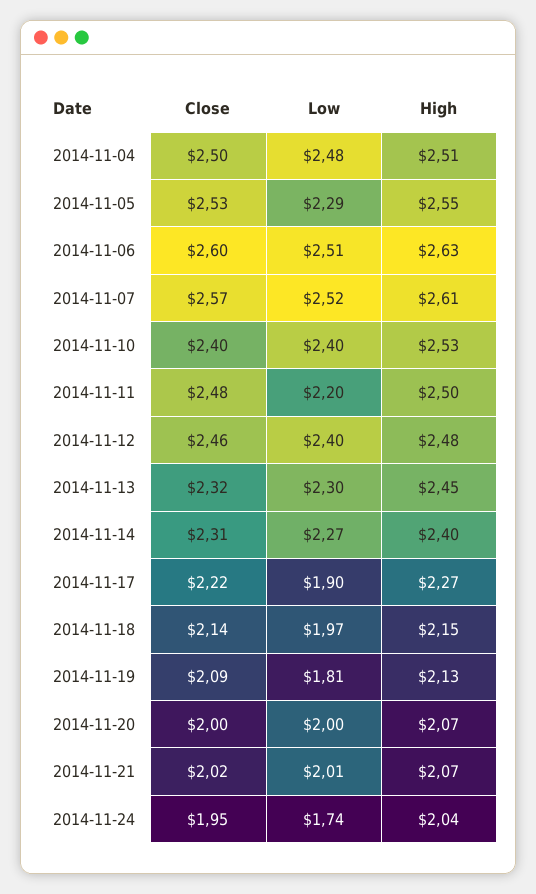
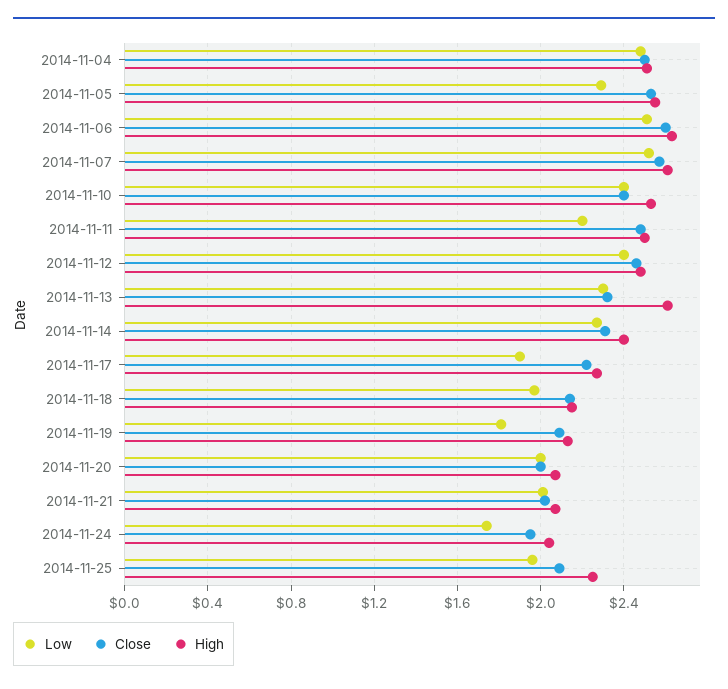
High, 2014-11-13: 2.45 -> 2.6
Low, 2014-11-25: none -> 1.95
Close, 2014-11-25: none -> 2.1
High, 2014-11-25: none -> 2.25

